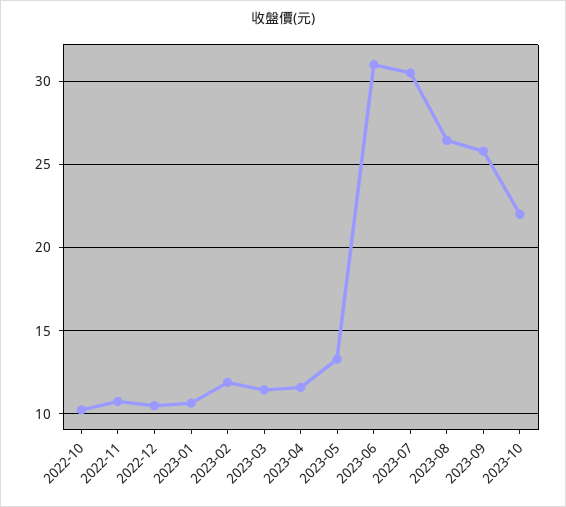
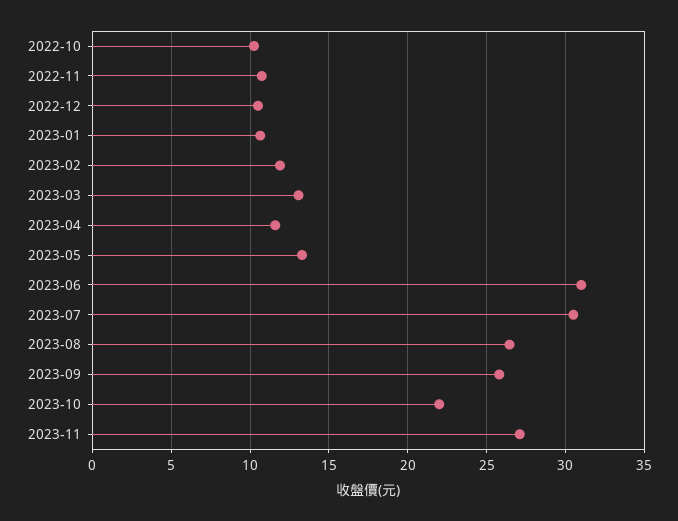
2023-03: 11.5 -> 13
2023-11: none -> 27

